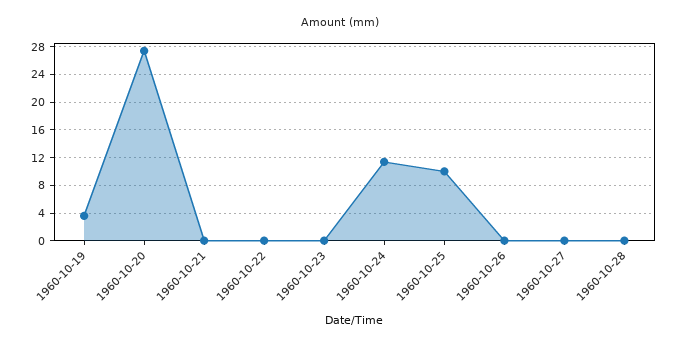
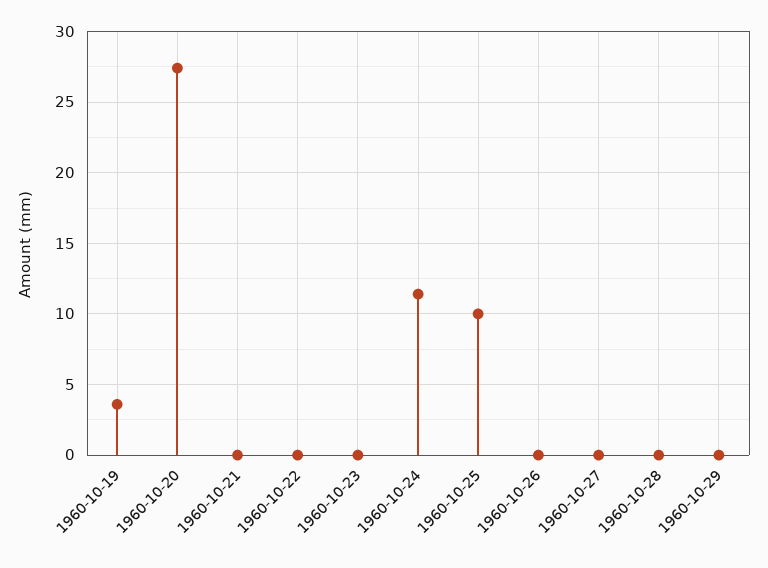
1960-10-29: none -> 0

